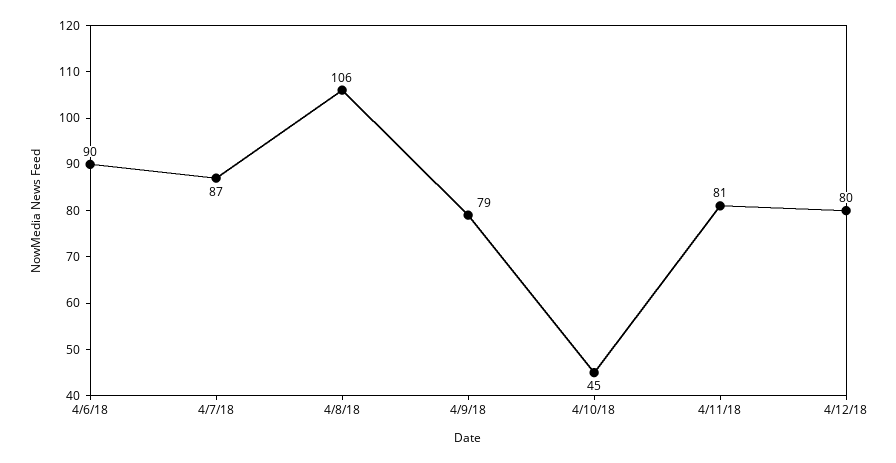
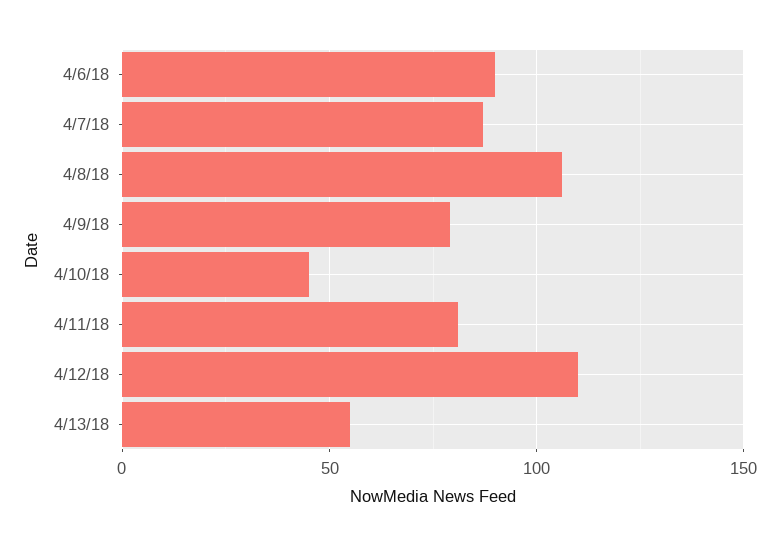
4/12/18: 80 -> 110
4/13/18: none -> 55

